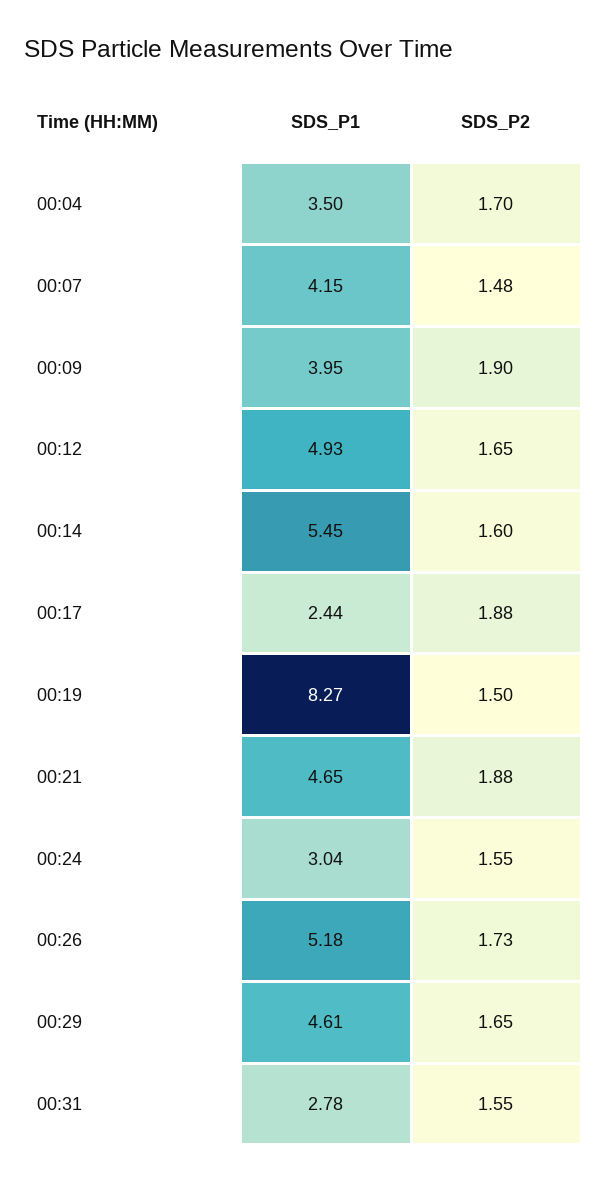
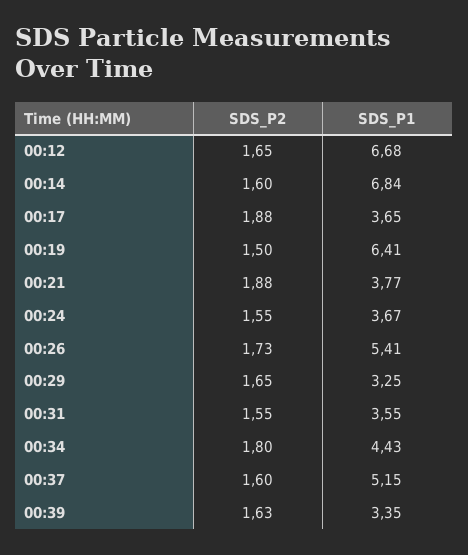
SDS_P1, 00:04: 3.5 -> none
SDS_P2, 00:04: 1.7 -> none
SDS_P1, 00:07: 4.15 -> none
SDS_P2, 00:07: 1.48 -> none
SDS_P1, 00:09: 3.95 -> none
SDS_P2, 00:09: 1.9 -> none
SDS_P1, 00:12: 4.93 -> 6.68
SDS_P1, 00:14: 5.45 -> 6.84
SDS_P1, 00:17: 2.44 -> 3.65
SDS_P1, 00:19: 8.27 -> 6.41
SDS_P1, 00:21: 4.65 -> 3.77
SDS_P1, 00:24: 3.04 -> 3.67
SDS_P1, 00:26: 5.18 -> 5.41
SDS_P1, 00:29: 4.61 -> 3.25
SDS_P1, 00:31: 2.78 -> 3.55
SDS_P2, 00:34: none -> 1.8
SDS_P1, 00:34: none -> 4.43
SDS_P2, 00:37: none -> 1.6
SDS_P1, 00:37: none -> 5.15
SDS_P2, 00:39: none -> 1.63
SDS_P1, 00:39: none -> 3.35

